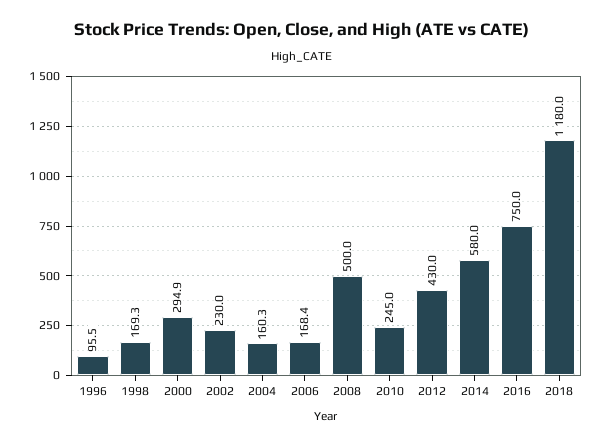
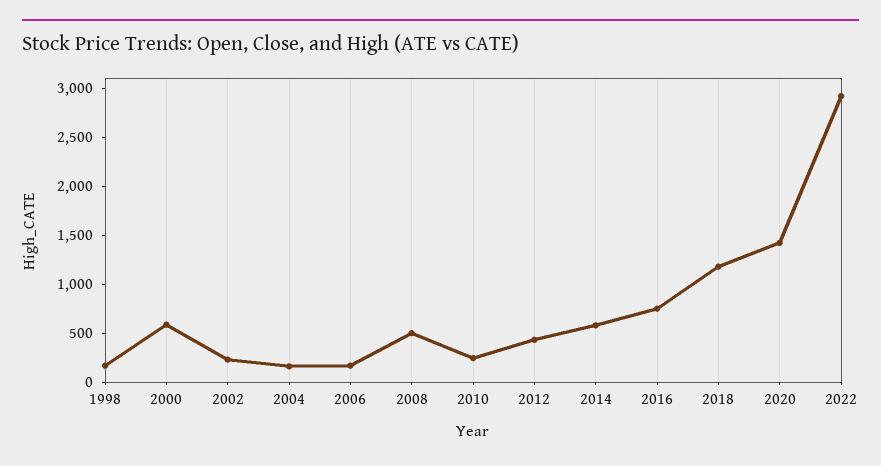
1996: 95.5 -> none
2000: 294.9 -> 600
2020: none -> 1400
2022: none -> 2900

